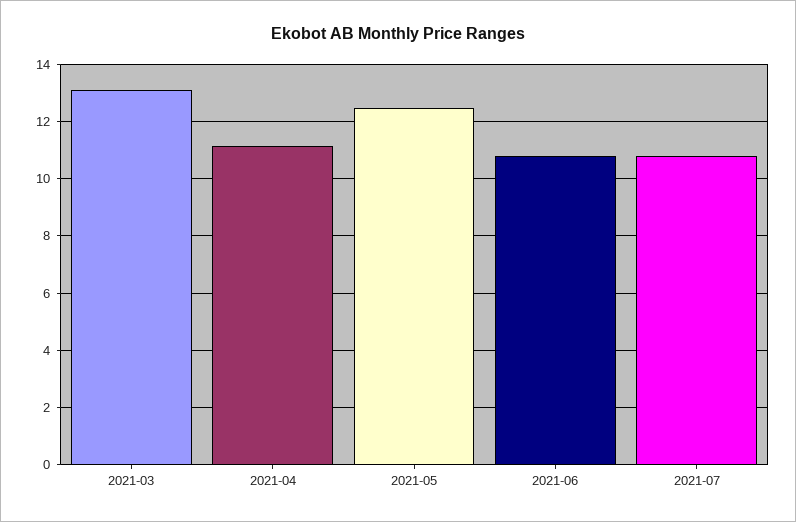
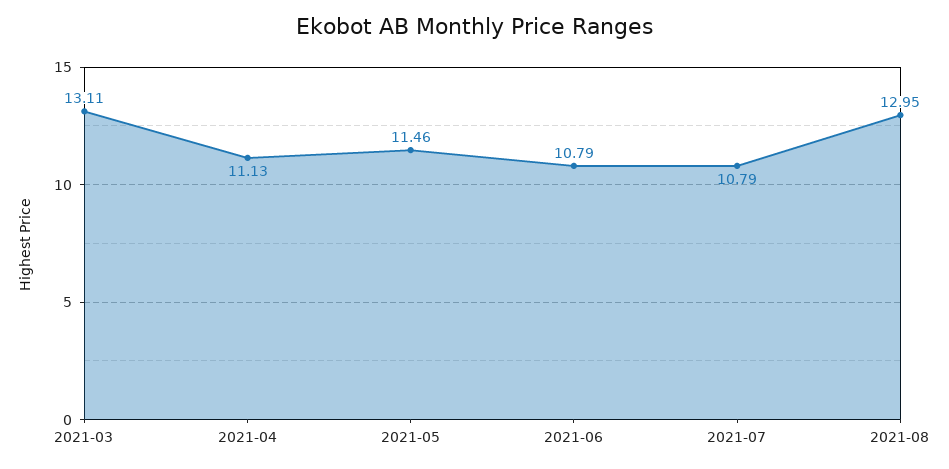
2021-05: 12.5 -> 11.46
2021-08: none -> 12.95

